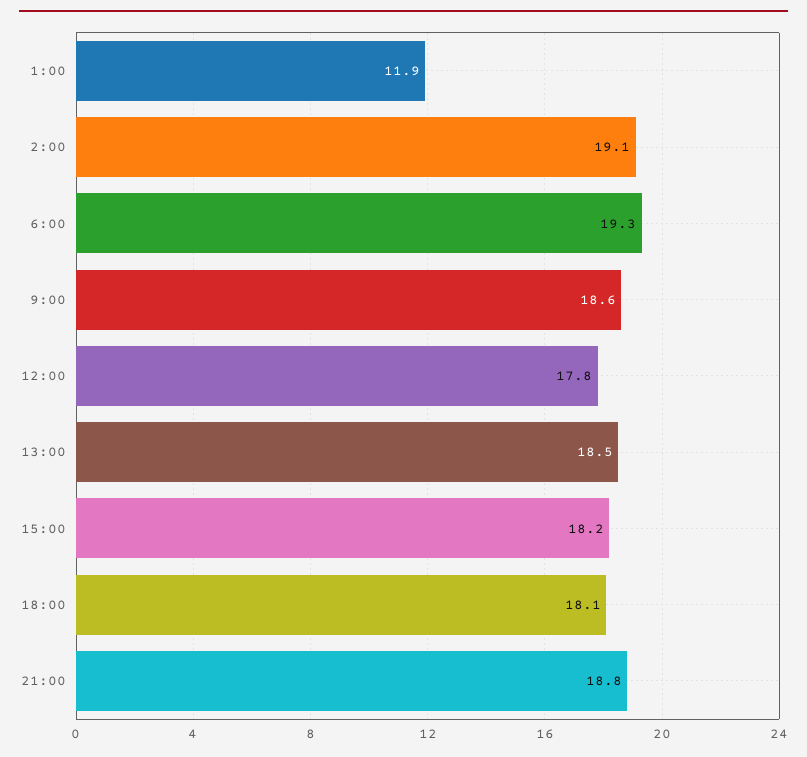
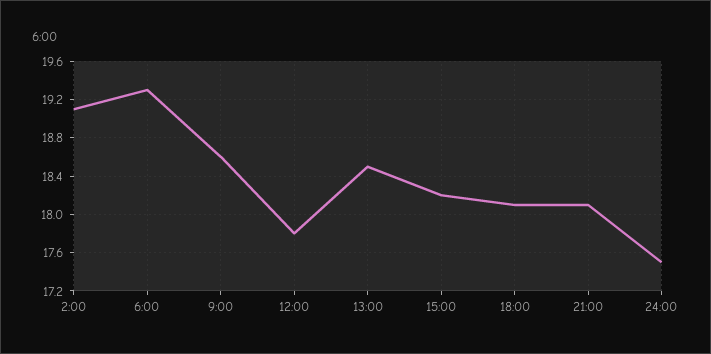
1:00: 11.9 -> none
21:00: 18.8 -> 18.1
24:00: none -> 17.5

